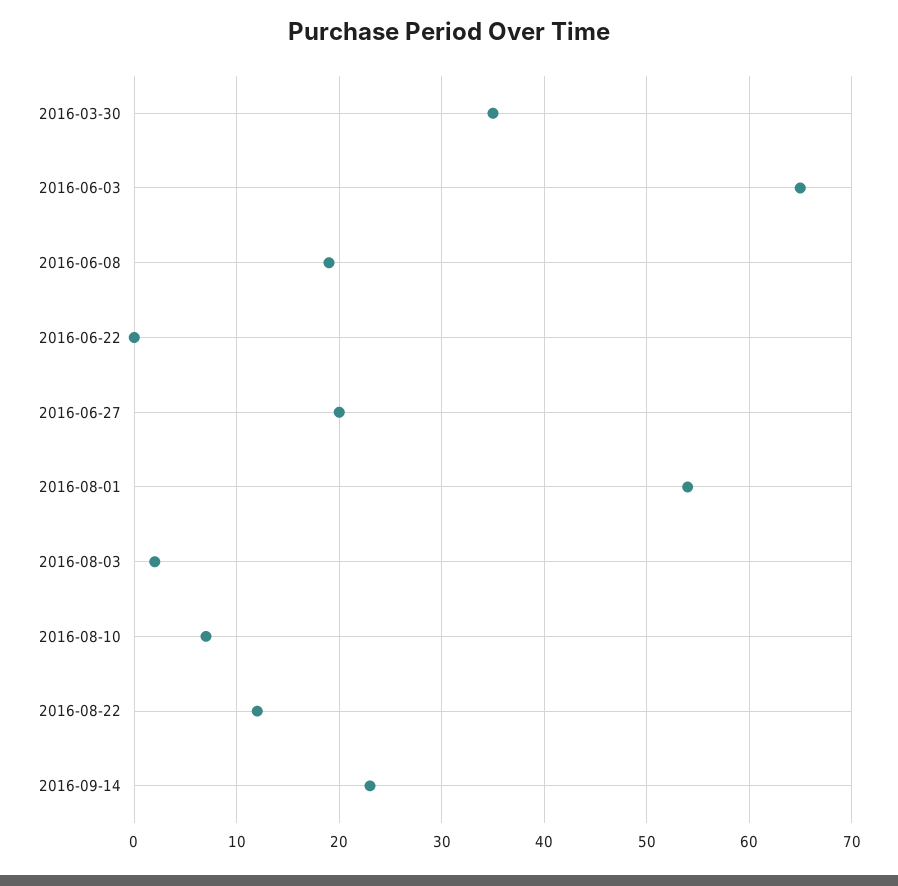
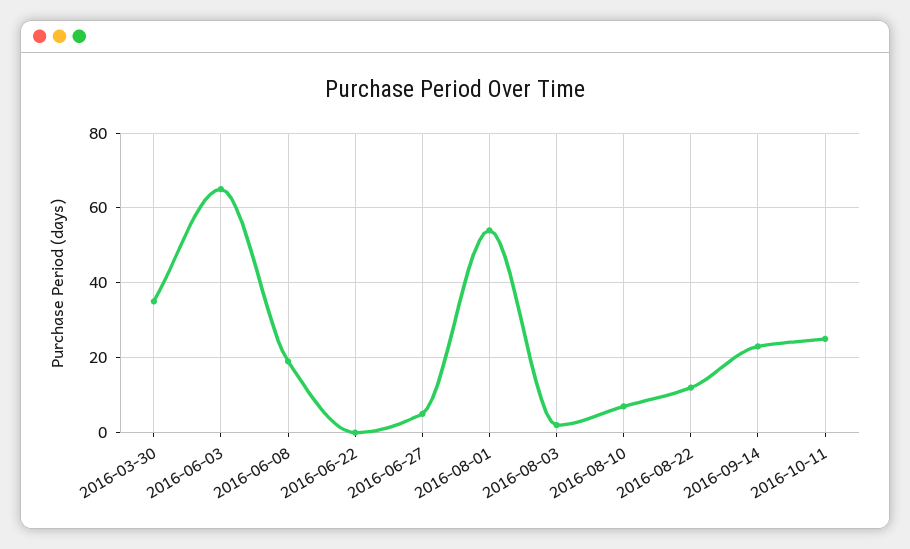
2016-06-27: 20 -> 5
2016-10-11: none -> 25

